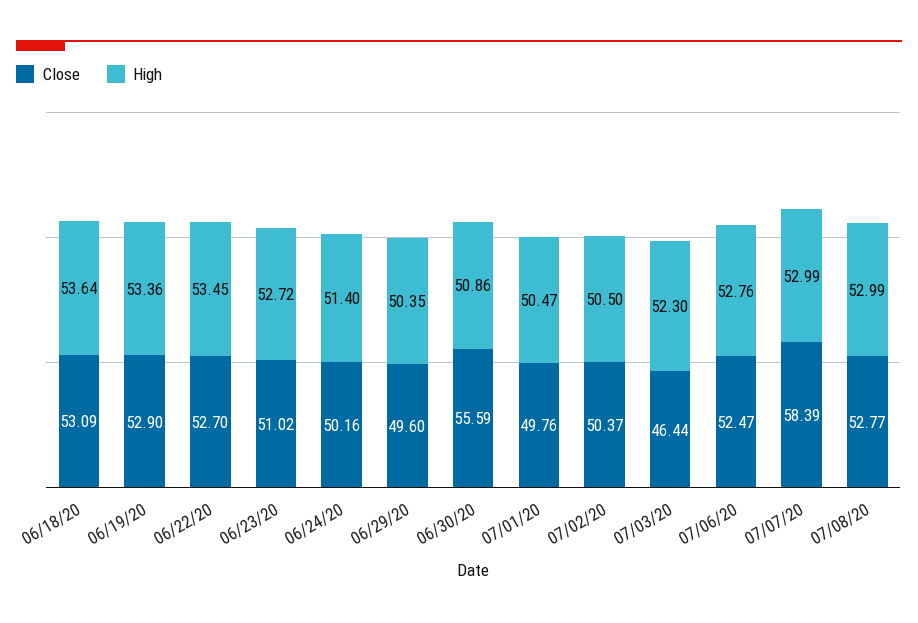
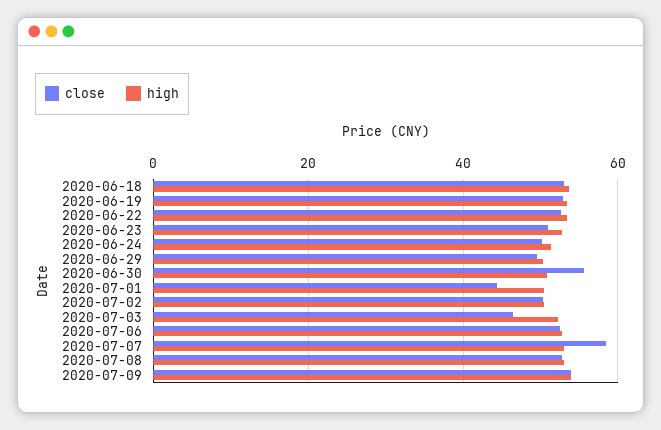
Close, 07/01/20: 49.76 -> 44
Close, 2020-07-09: none -> 54
High, 2020-07-09: none -> 54

